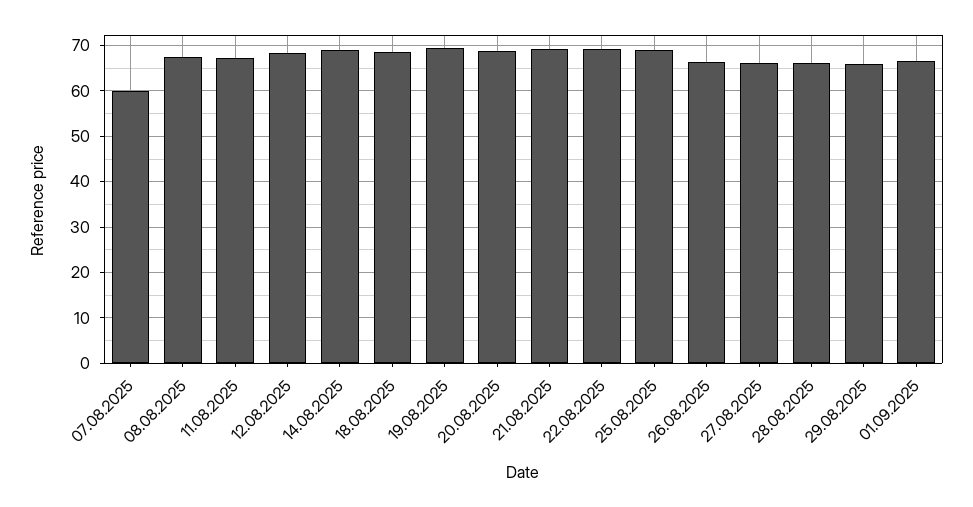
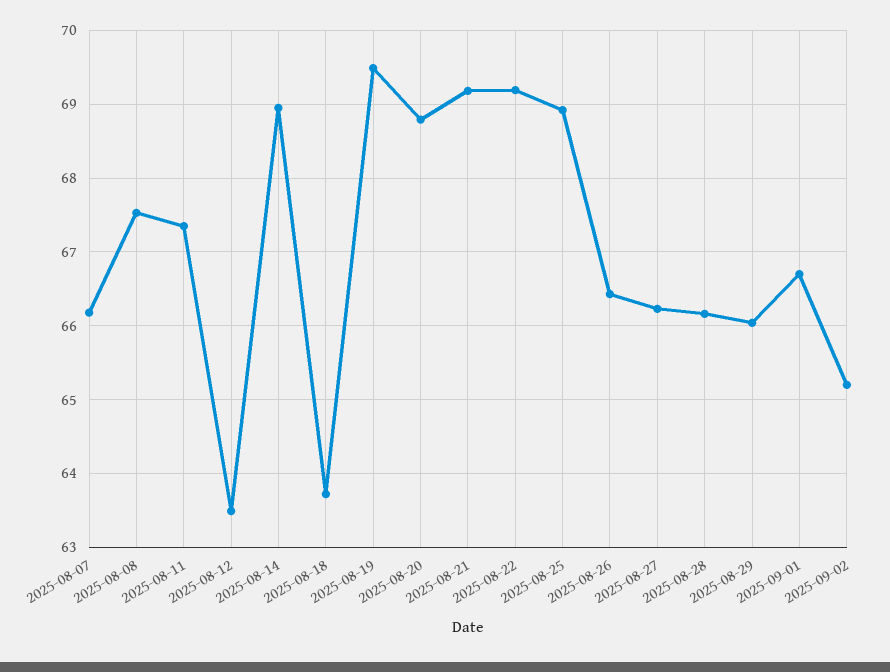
07.08.2025: 60 -> 66.2
12.08.2025: 68 -> 63.5
18.08.2025: 68 -> 63.7
2025-09-02: none -> 65.2

